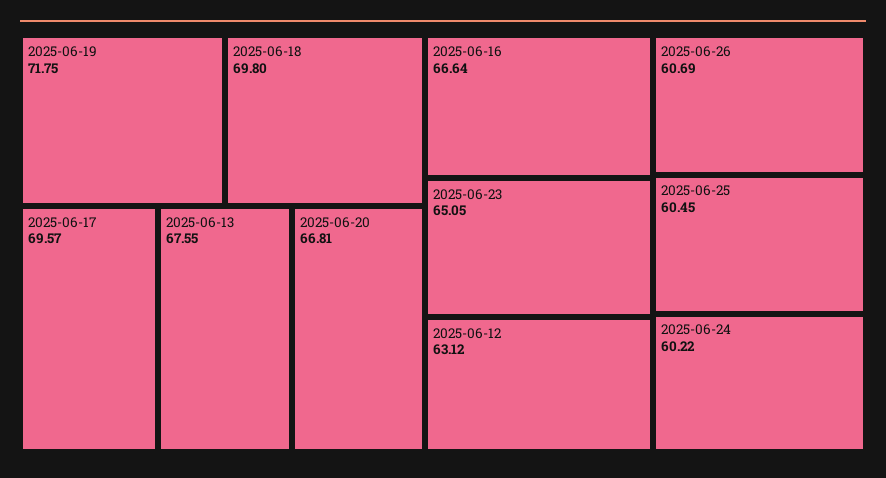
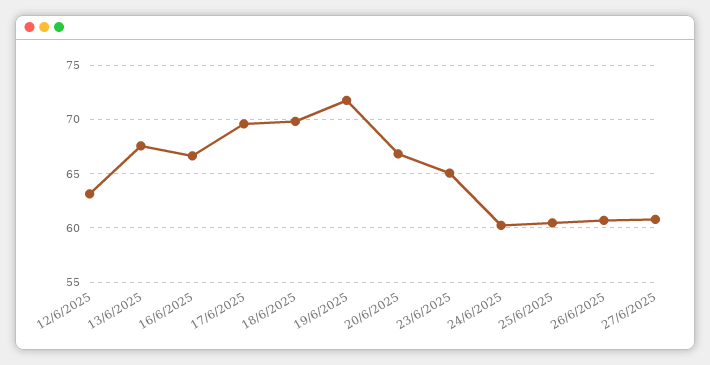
27/6/2025: none -> 61

